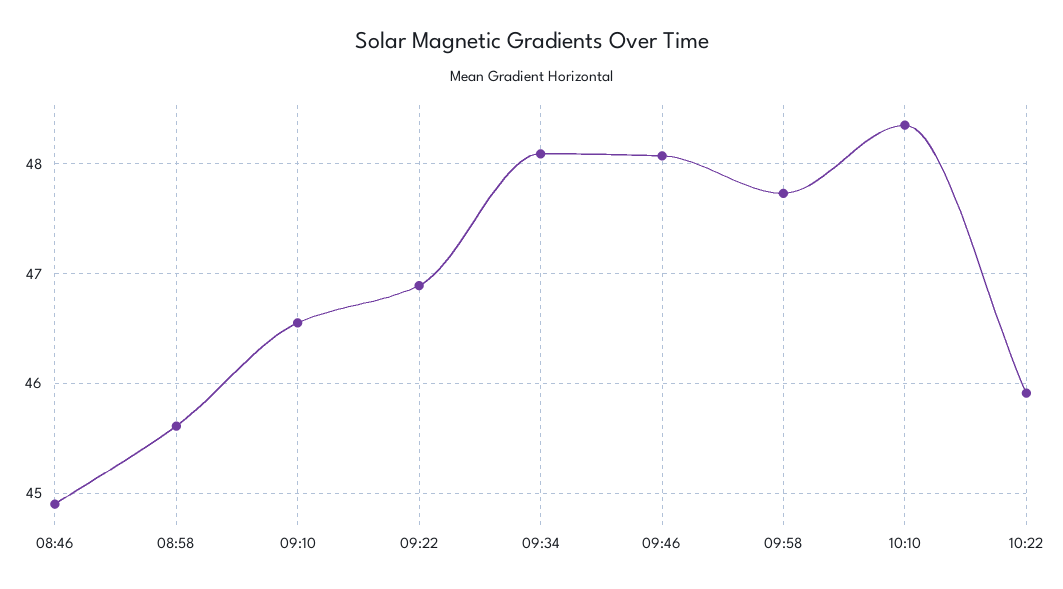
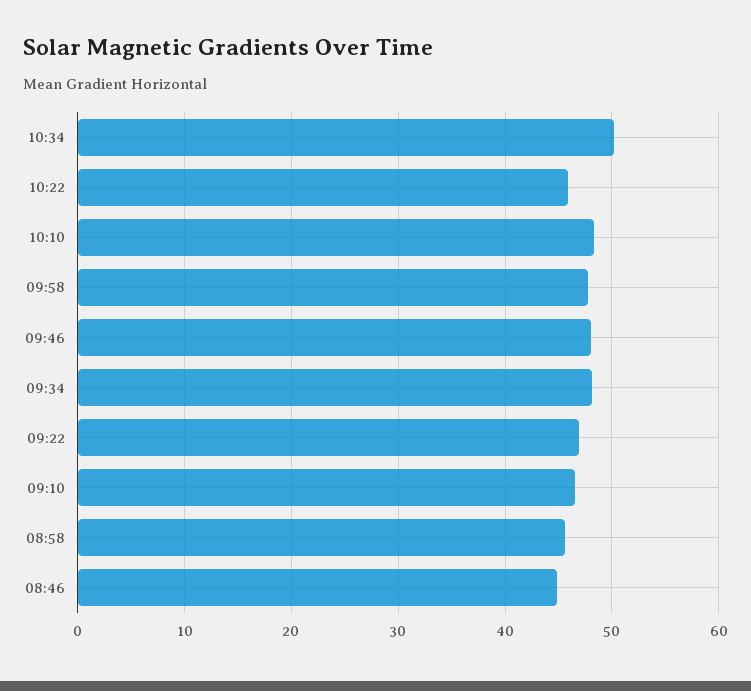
10:34: none -> 50

